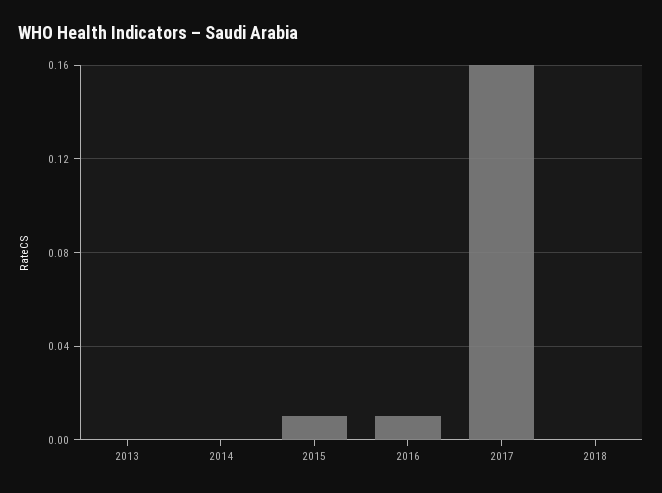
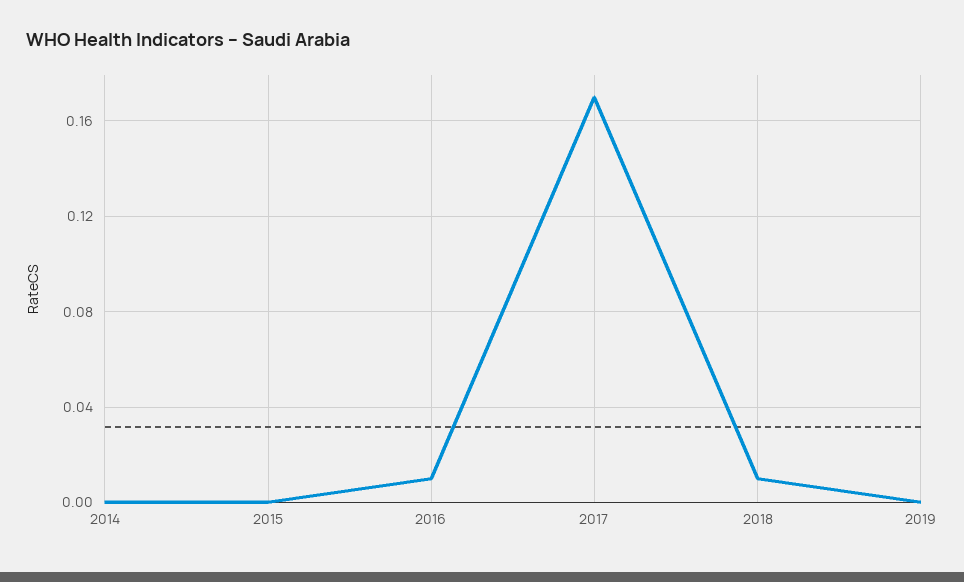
2013: 0 -> none
2015: 0.01 -> 0
2017: 0.16 -> 0.17
2018: 0 -> 0.01
2019: none -> 0

